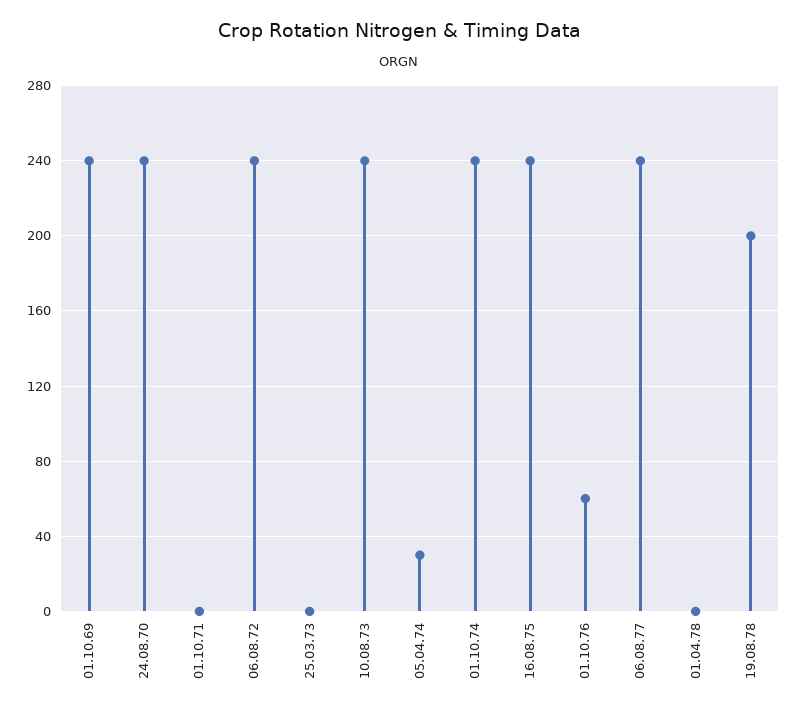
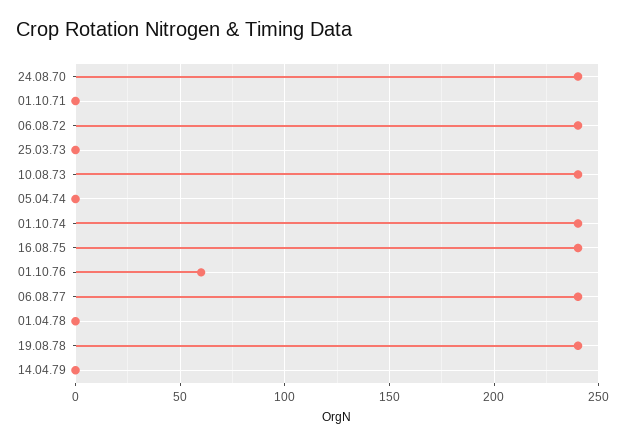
01.10.69: 240 -> none
05.04.74: 30 -> 0
19.08.78: 200 -> 240
14.04.79: none -> 0

